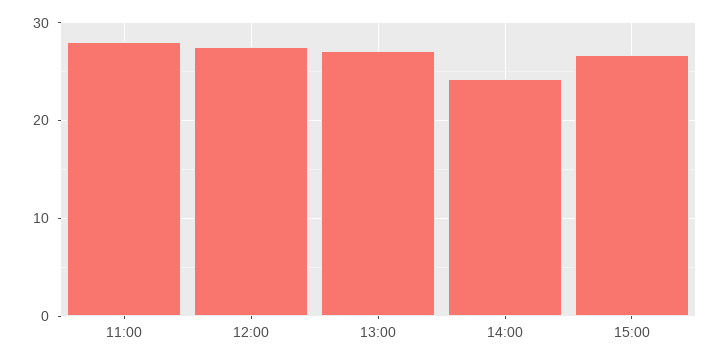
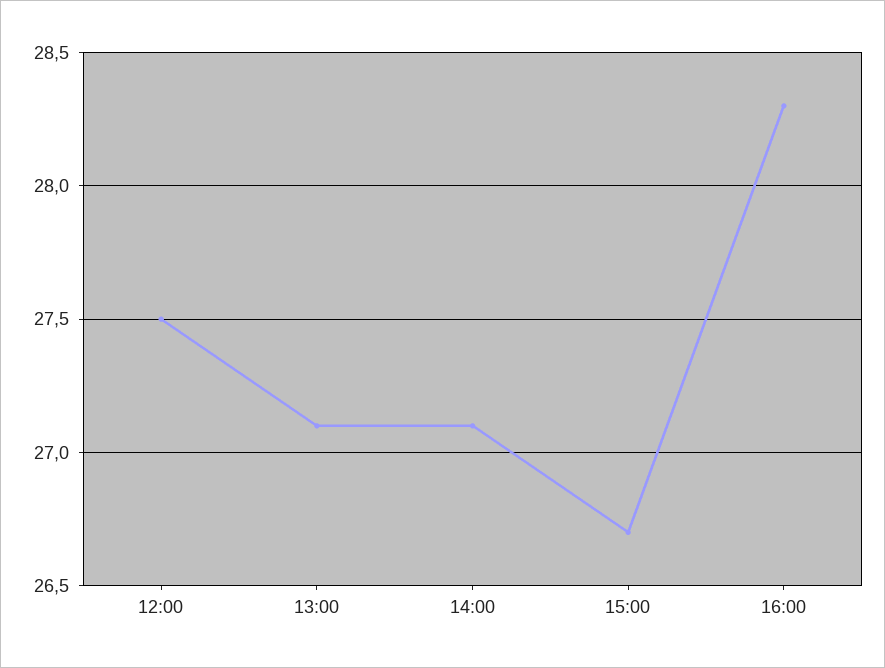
11:00: 28 -> none
14:00: 24 -> 27.1
16:00: none -> 28.3

